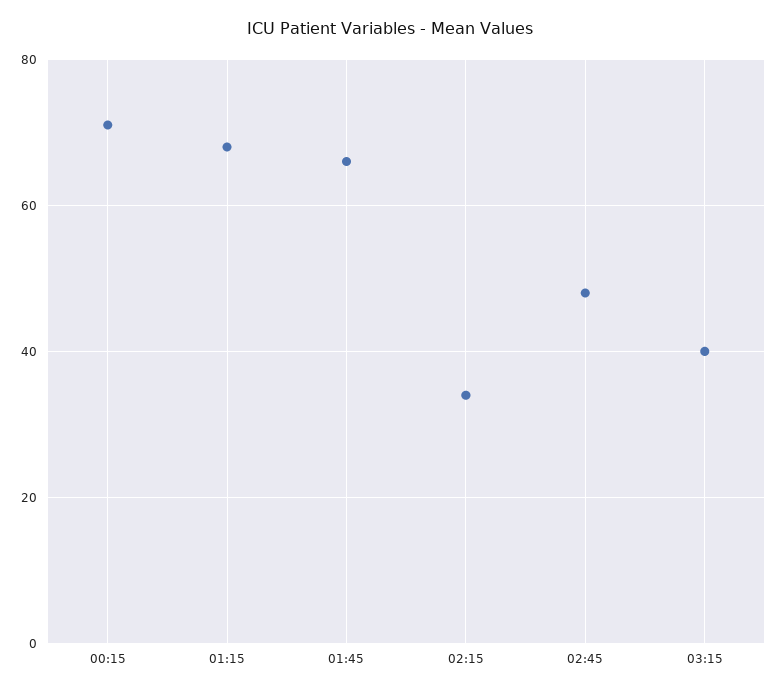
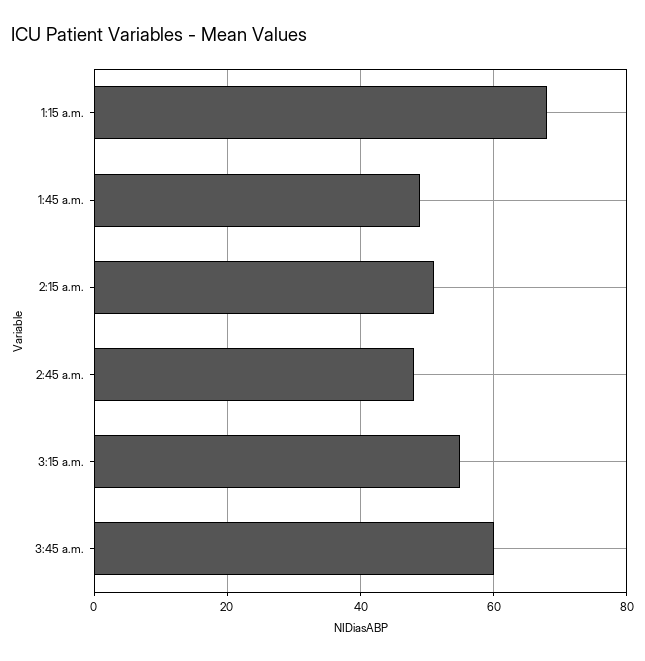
00:15: 70 -> none
01:45: 65 -> 50
02:15: 35 -> 50
03:15: 40 -> 55
3:45 a.m.: none -> 60

